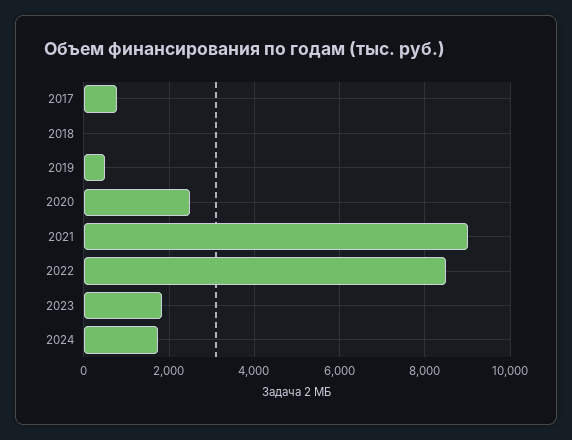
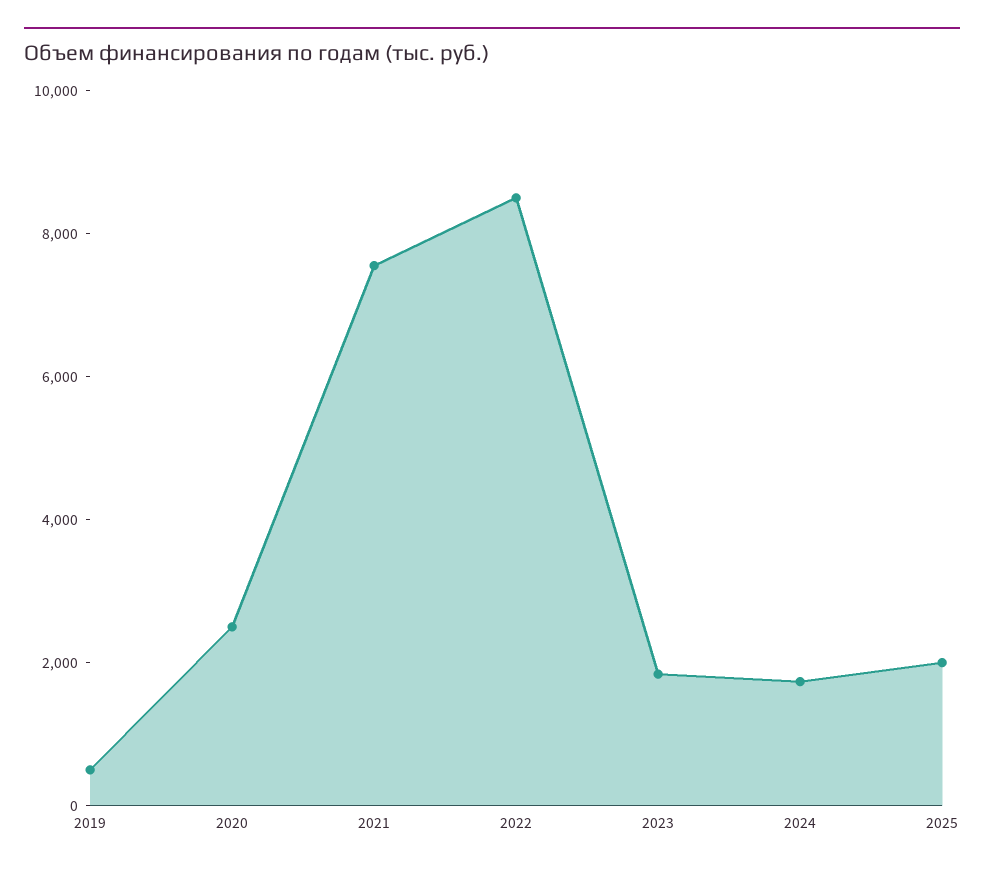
2017: 800 -> none
2018: 0 -> none
2021: 9000 -> 7500
2025: none -> 2000

